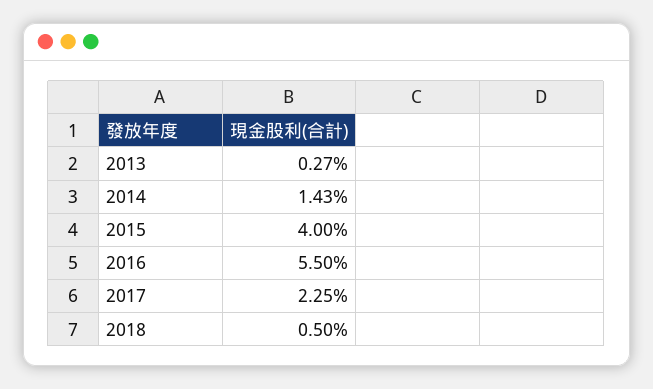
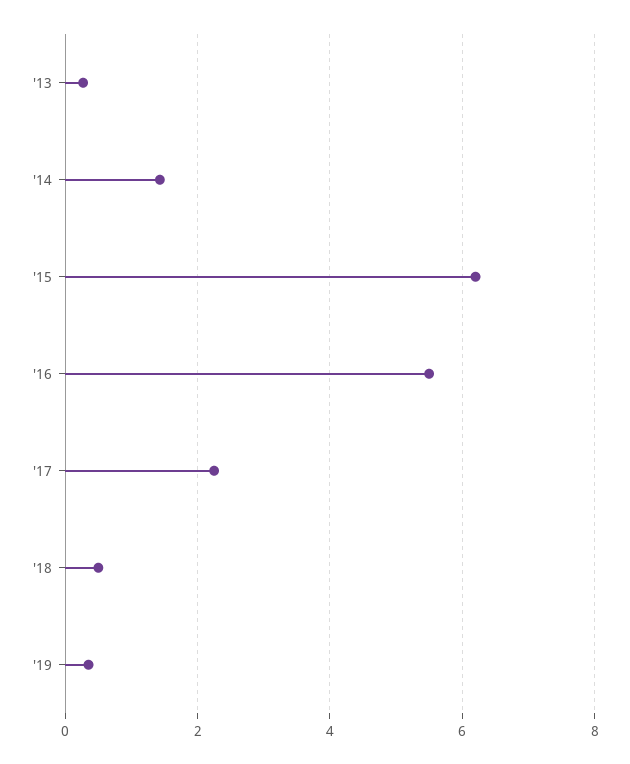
2015: 4 -> 6.2
'19: none -> 0.4

